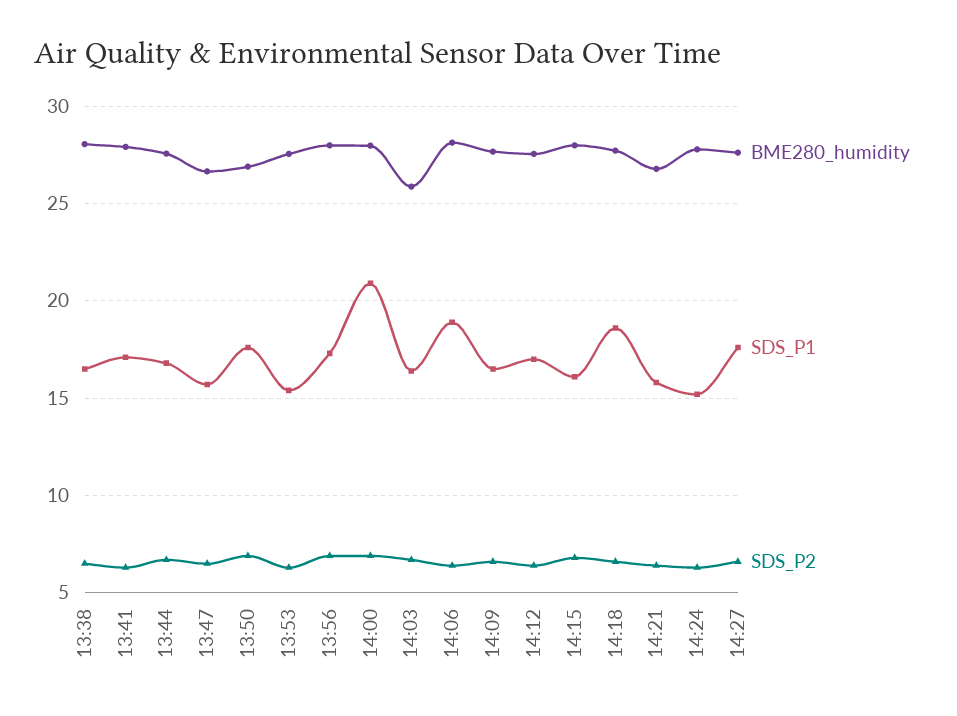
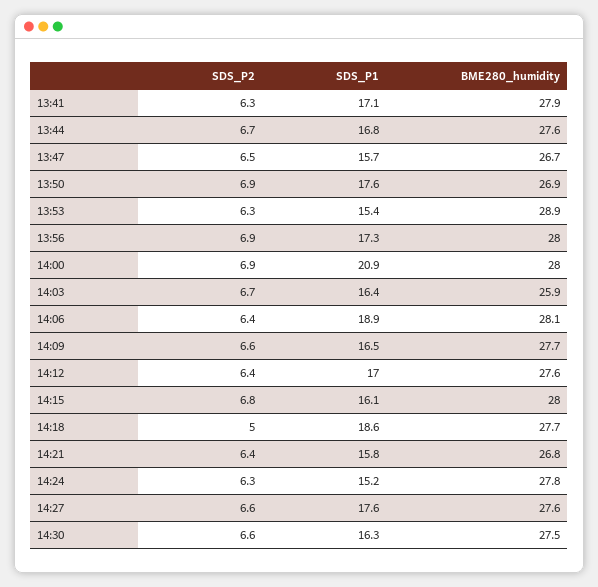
BME280_humidity, 13:38: 28 -> none
SDS_P1, 13:38: 16.5 -> none
SDS_P2, 13:38: 6.5 -> none
BME280_humidity, 13:53: 27.5 -> 28.9
SDS_P2, 14:18: 6.5 -> 5
SDS_P2, 14:30: none -> 6.6
SDS_P1, 14:30: none -> 16.3
BME280_humidity, 14:30: none -> 27.5

